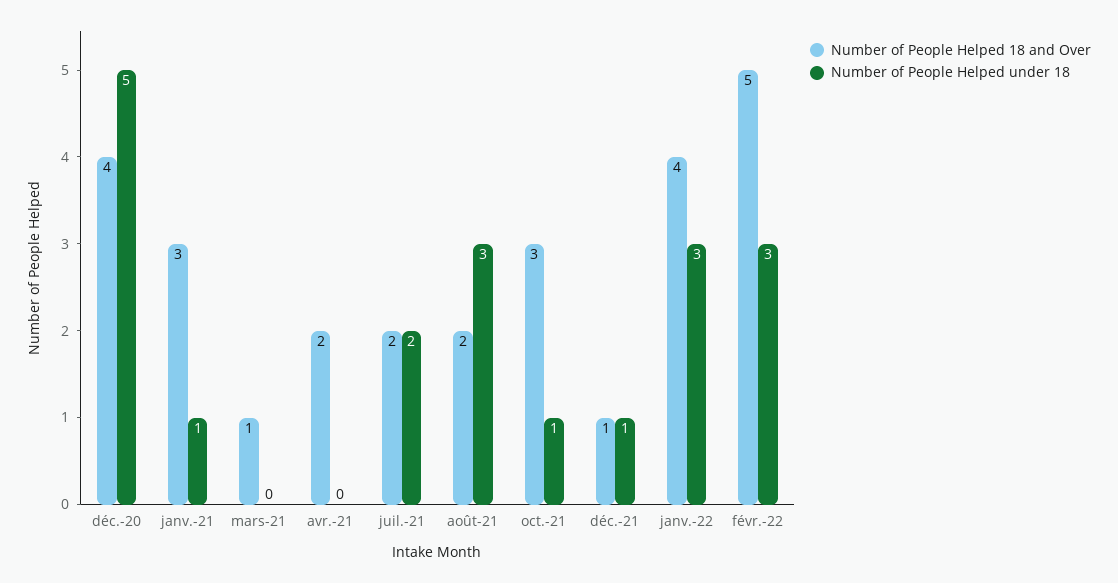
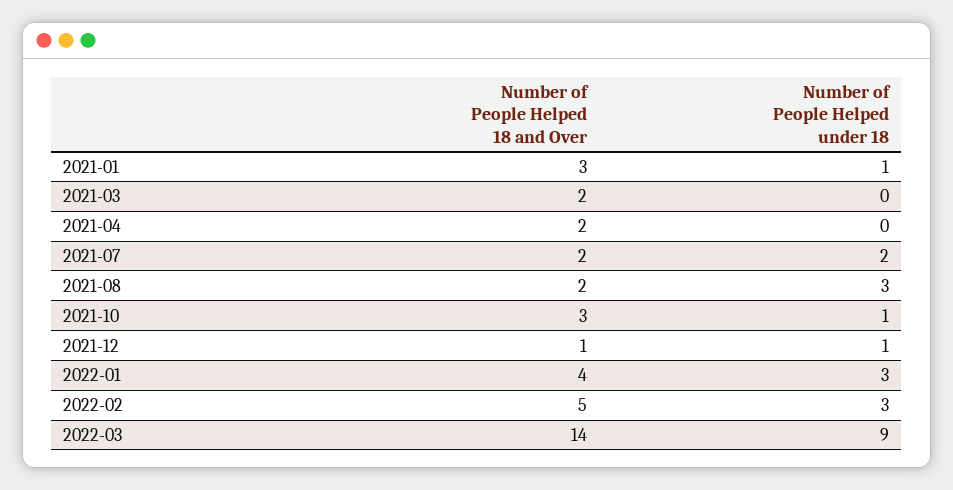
Number of People Helped 18 and Over, déc.-20: 4 -> none
Number of People Helped under 18, déc.-20: 5 -> none
Number of People Helped 18 and Over, mars-21: 1 -> 2
Number of People Helped 18 and Over, 2022-03: none -> 14
Number of People Helped under 18, 2022-03: none -> 9

